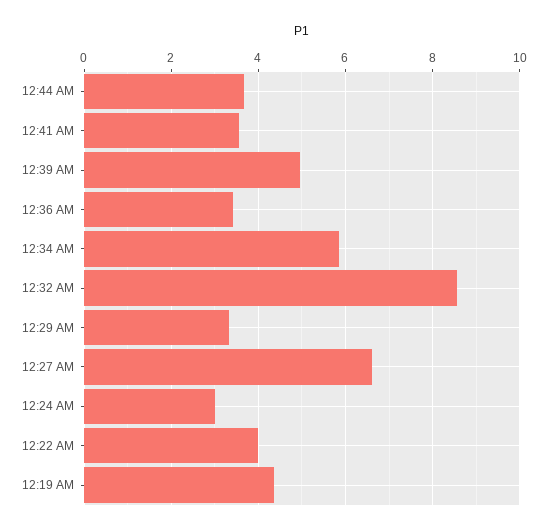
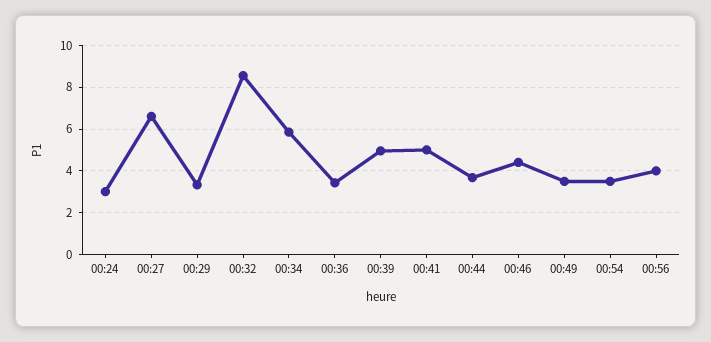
12:41 AM: 3.6 -> 5
12:22 AM: 4 -> none
12:19 AM: 4.4 -> none
00:46: none -> 4.5
00:49: none -> 3.5
00:54: none -> 3.5
00:56: none -> 4

